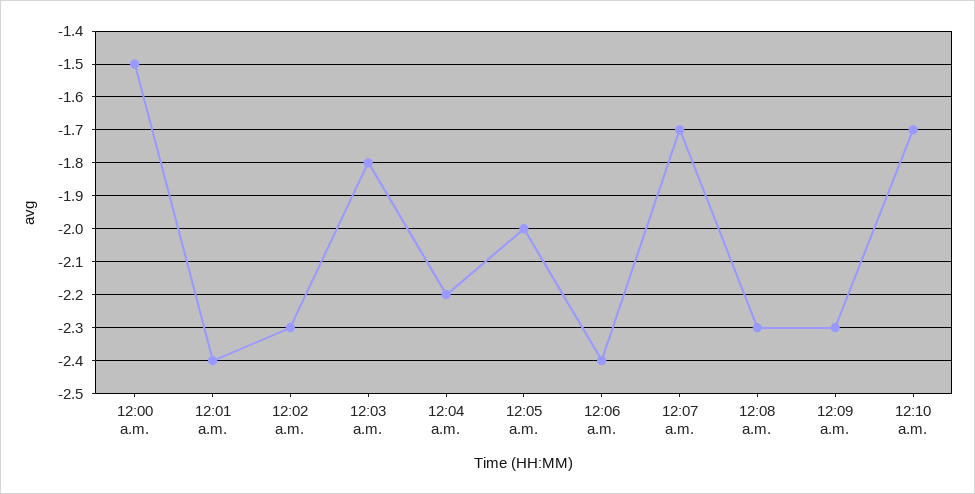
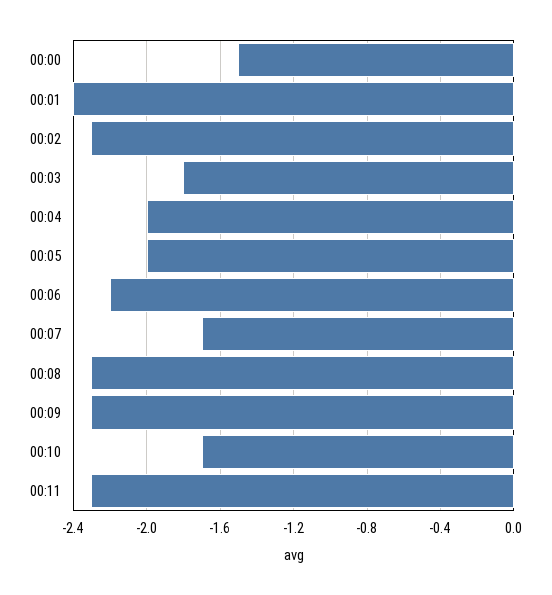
12:04 a.m.: -2.2 -> -2
12:06 a.m.: -2.4 -> -2.2
00:11: none -> -2.3

